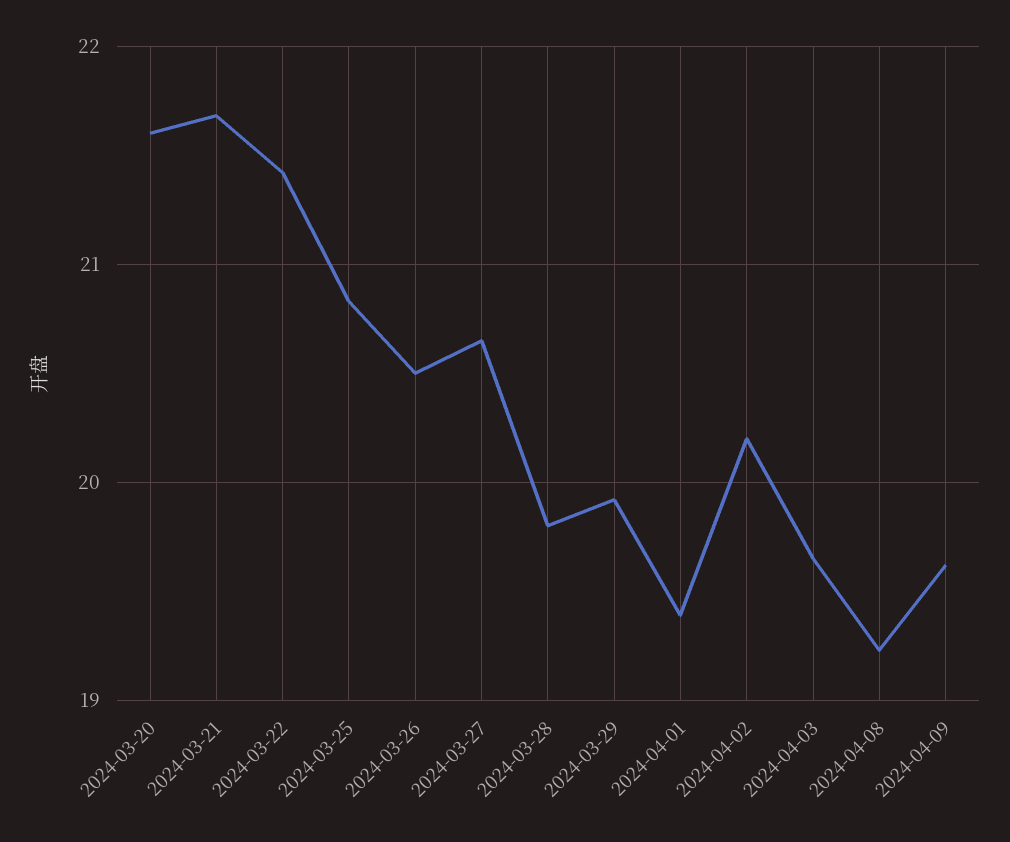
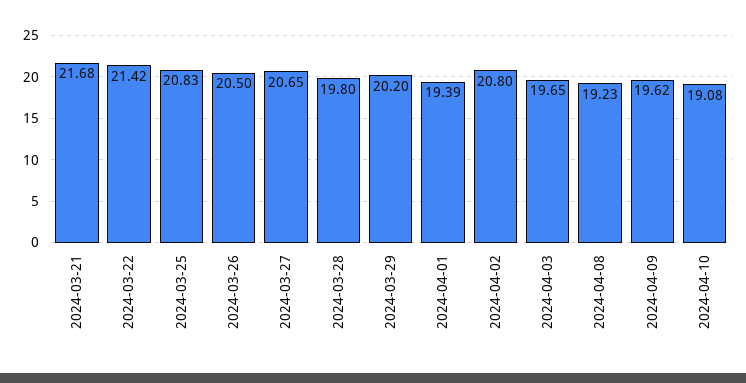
2024-03-20: 21.6 -> none
2024-03-29: 19.9 -> 20.2
2024-04-02: 20.2 -> 20.8
2024-04-10: none -> 19.08

